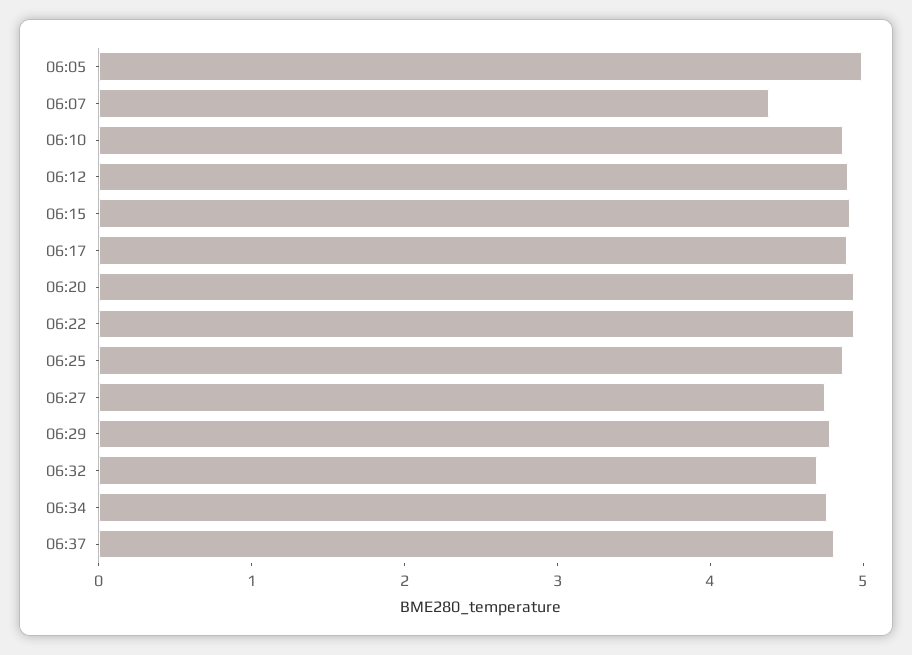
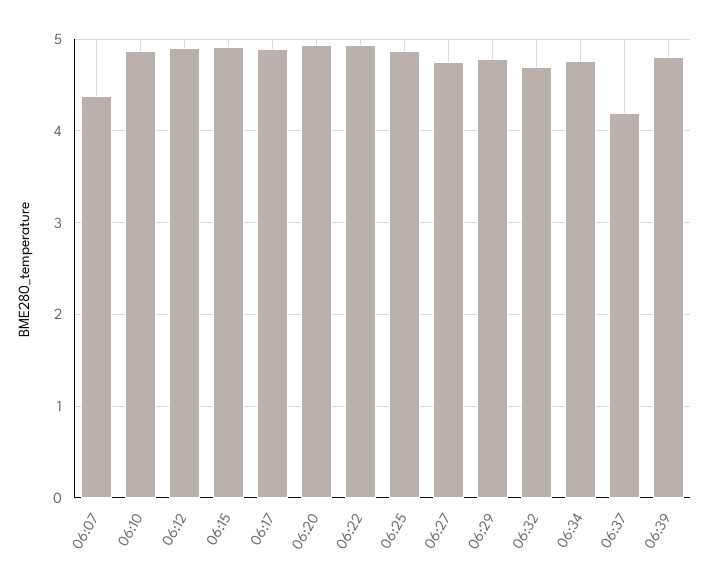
06:05: 5 -> none
06:37: 4.8 -> 4.2
06:39: none -> 4.8

